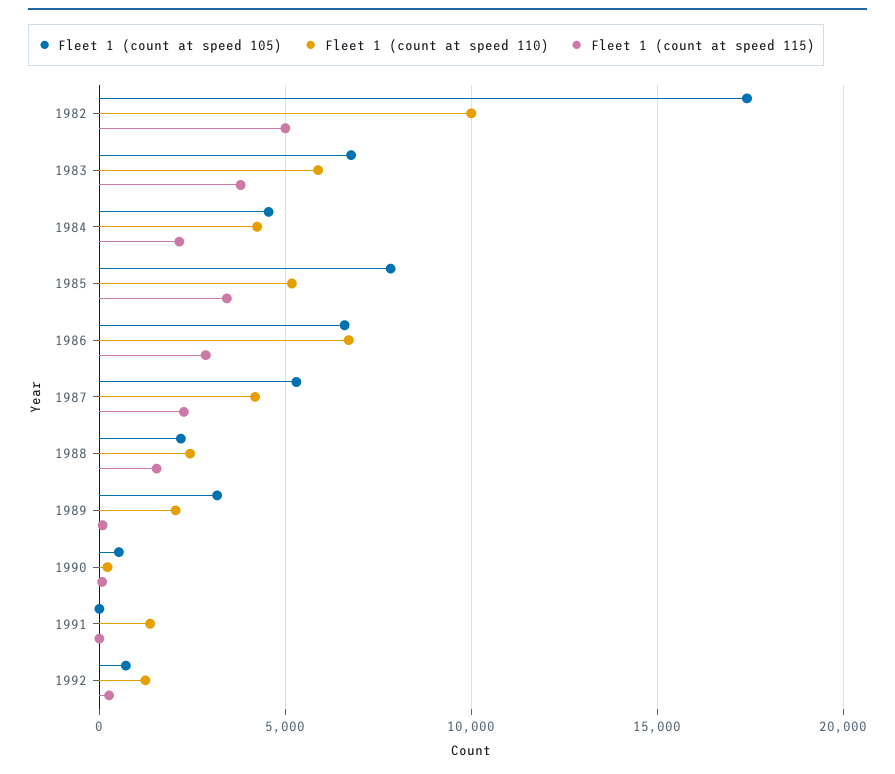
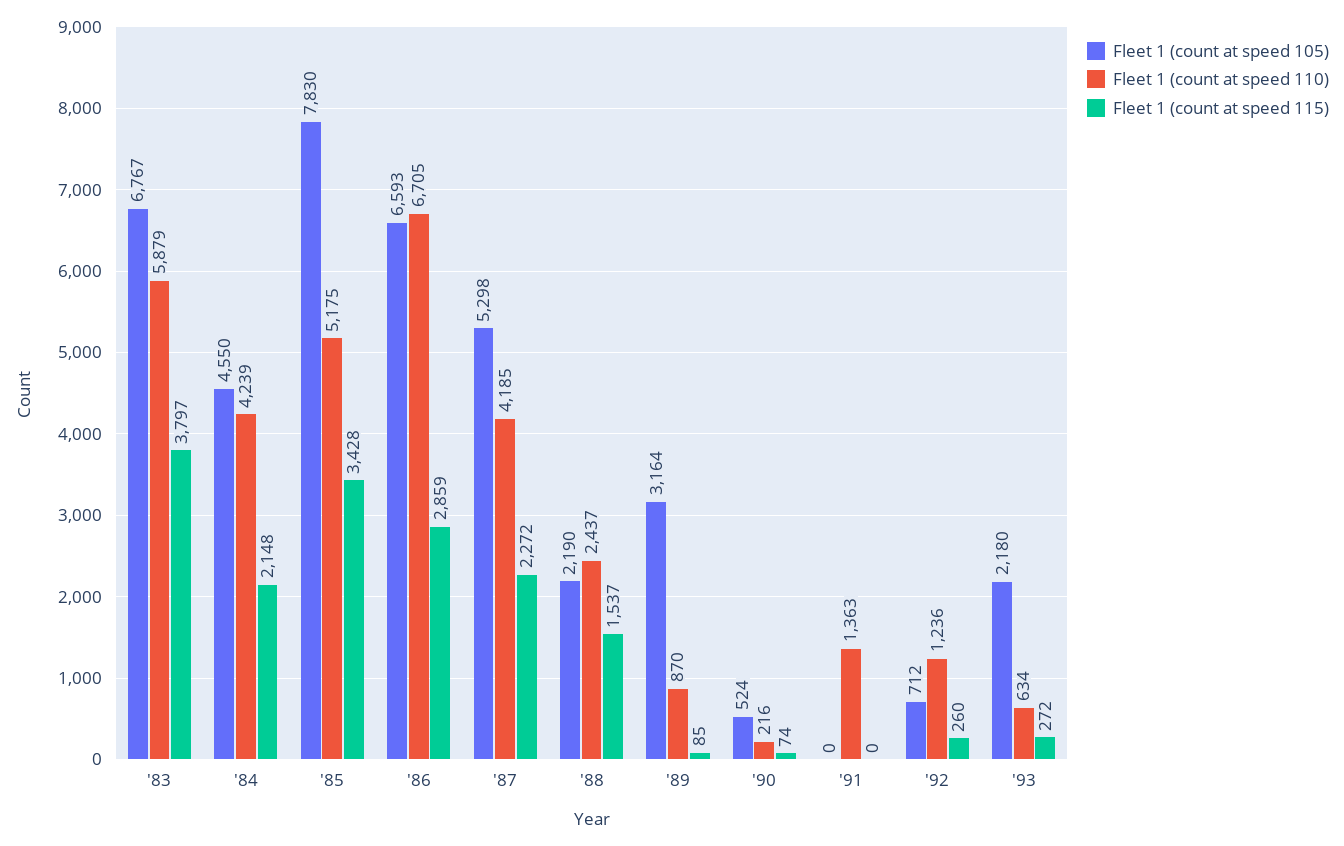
Fleet 1 (count at speed 105), 1982: 17500 -> none
Fleet 1 (count at speed 110), 1982: 10000 -> none
Fleet 1 (count at speed 115), 1982: 5000 -> none
Fleet 1 (count at speed 110), 1989: 2000 -> 870
Fleet 1 (count at speed 105), '93: none -> 2180
Fleet 1 (count at speed 110), '93: none -> 634
Fleet 1 (count at speed 115), '93: none -> 272

